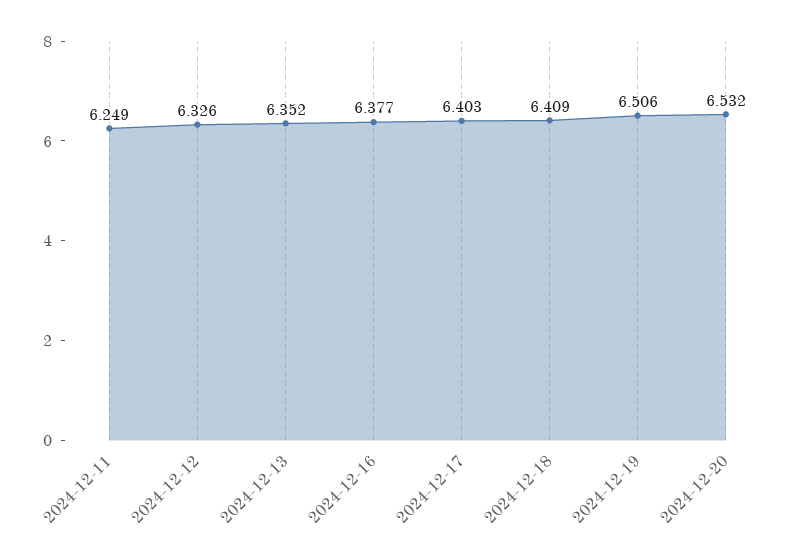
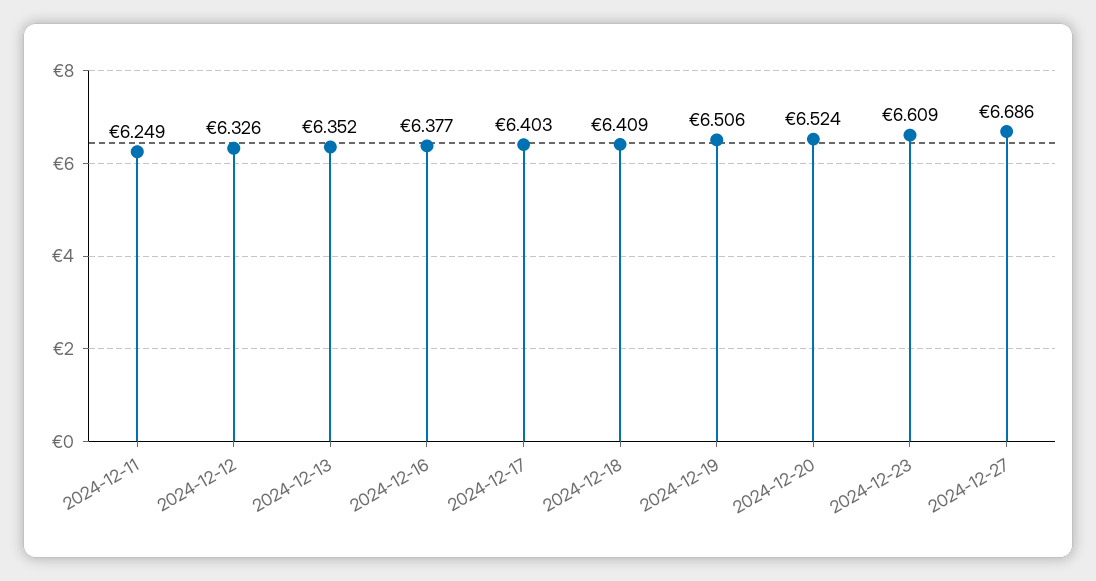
2024-12-20: 6.532 -> 6.524
2024-12-23: none -> 6.609
2024-12-27: none -> 6.686

